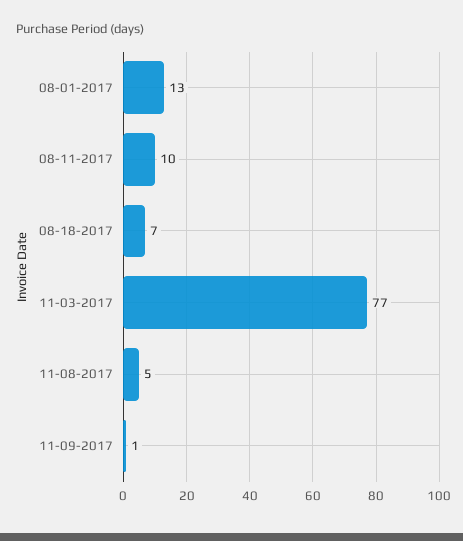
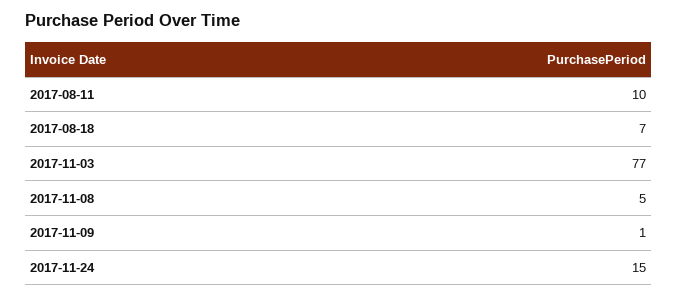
08-01-2017: 13 -> none
2017-11-24: none -> 15

